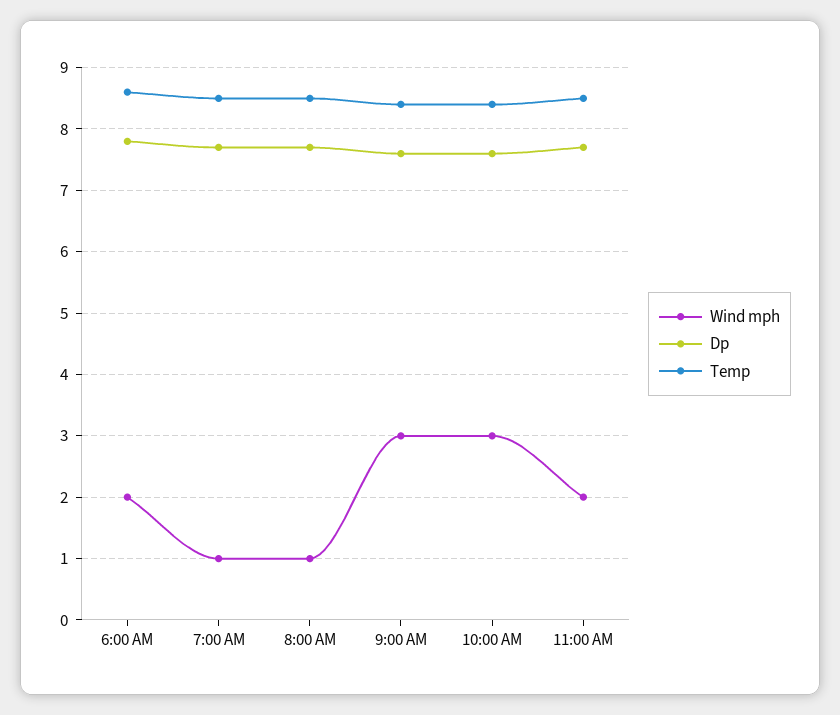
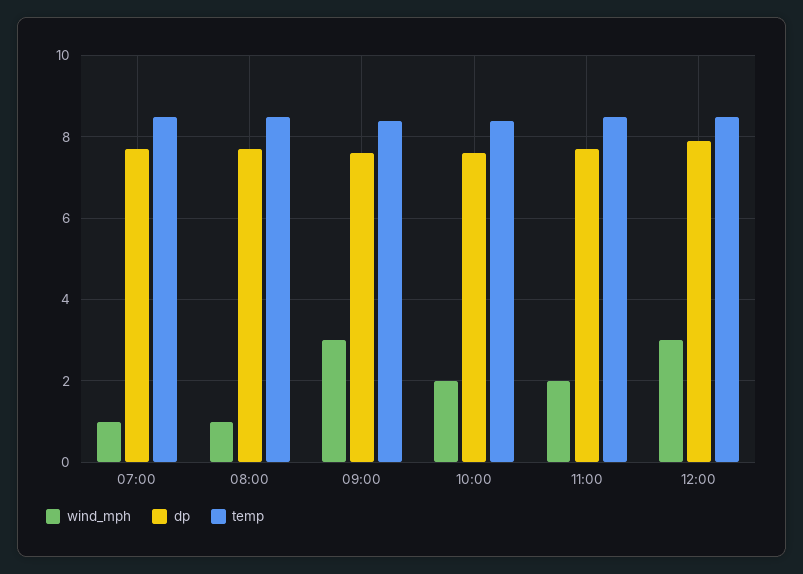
Wind mph, 6:00 AM: 2 -> none
Dp, 6:00 AM: 7.8 -> none
Temp, 6:00 AM: 8.6 -> none
Wind mph, 10:00 AM: 3 -> 2
Wind mph, 12:00: none -> 3
Dp, 12:00: none -> 8
Temp, 12:00: none -> 8.5

